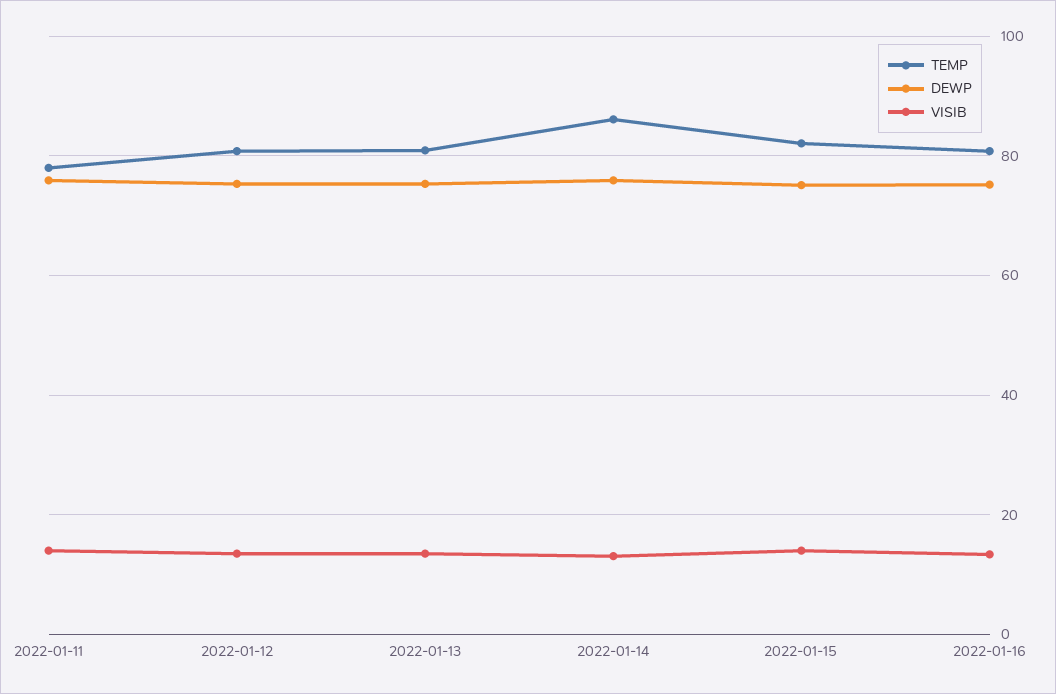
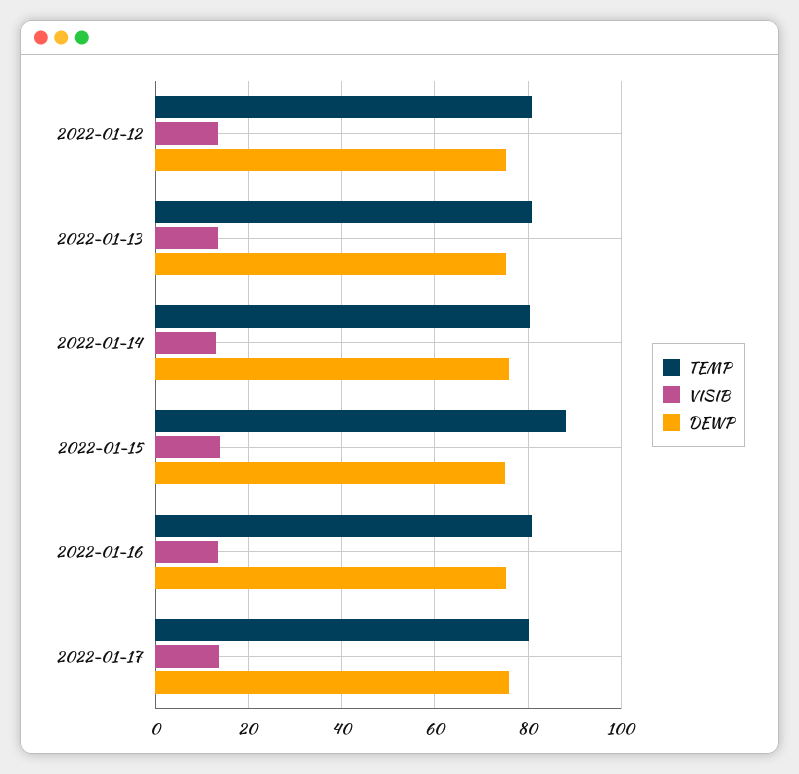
TEMP, 2022-01-11: 78 -> none
DEWP, 2022-01-11: 76 -> none
VISIB, 2022-01-11: 14 -> none
TEMP, 2022-01-14: 86 -> 80
TEMP, 2022-01-15: 82 -> 88
TEMP, 2022-01-17: none -> 80
VISIB, 2022-01-17: none -> 14
DEWP, 2022-01-17: none -> 76

